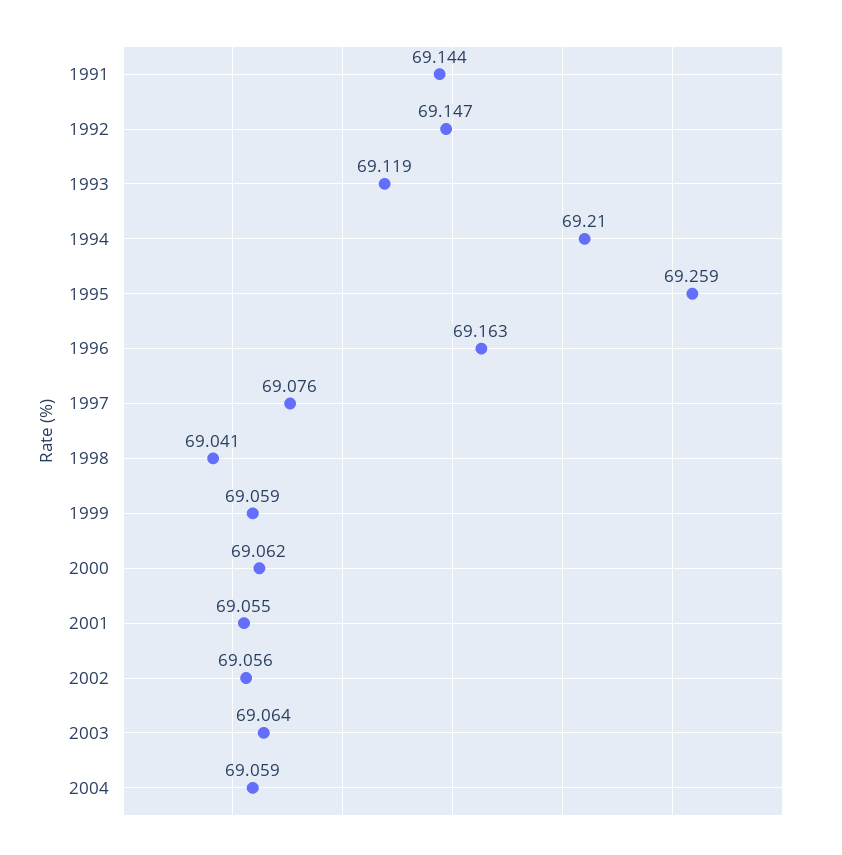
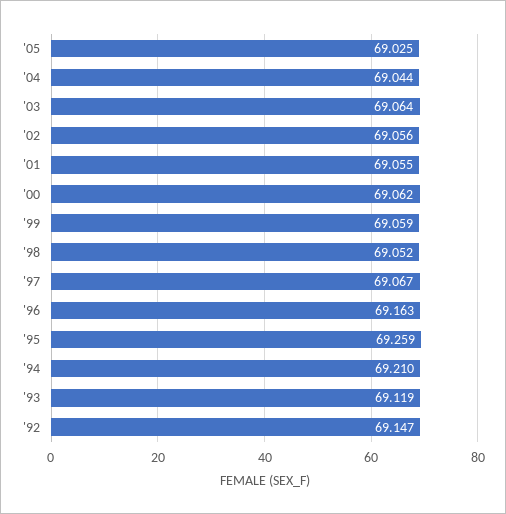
1991: 69.144 -> none
1997: 69.076 -> 69.067
1998: 69.041 -> 69.052
2004: 69.059 -> 69.044
'05: none -> 69.025

